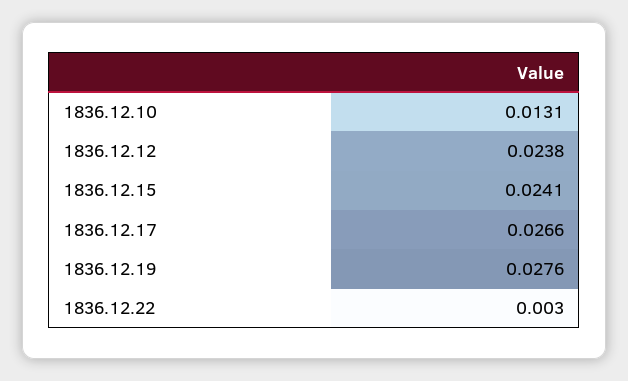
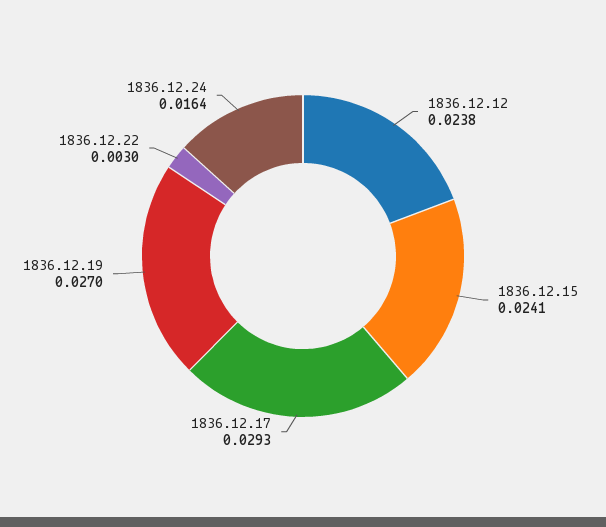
1836.12.10: 0.0131 -> none
1836.12.17: 0.0266 -> 0.0293
1836.12.19: 0.0276 -> 0.027
1836.12.24: none -> 0.0164

